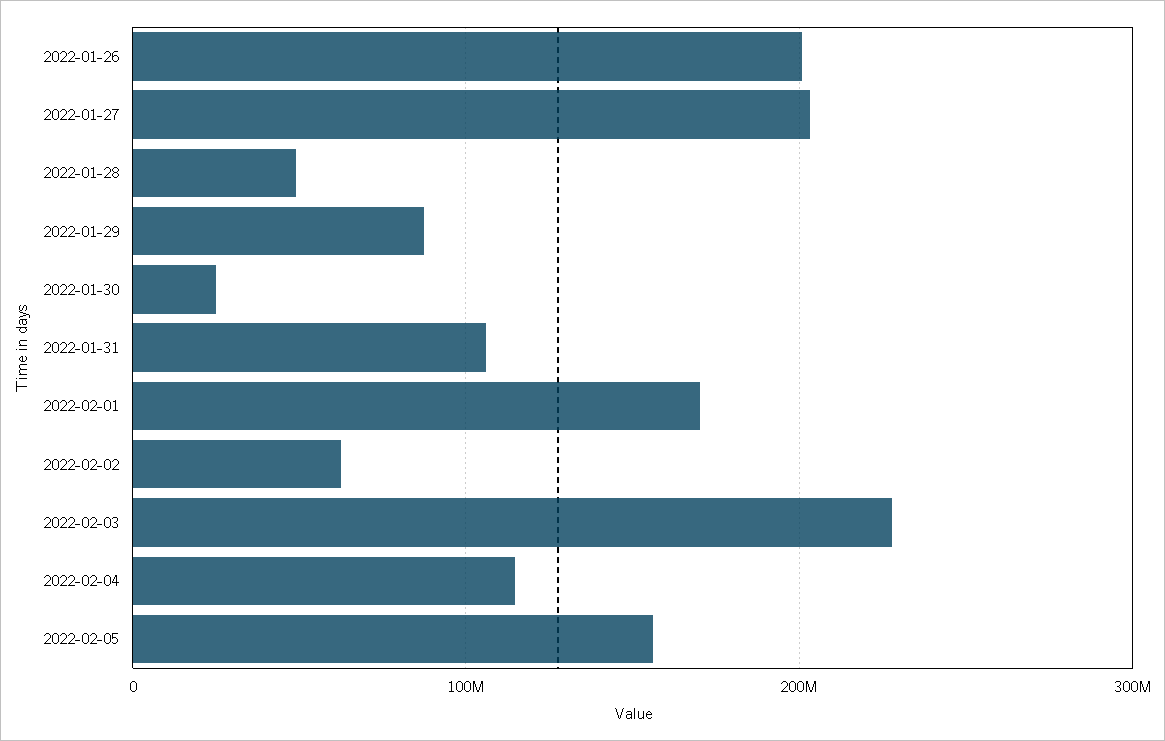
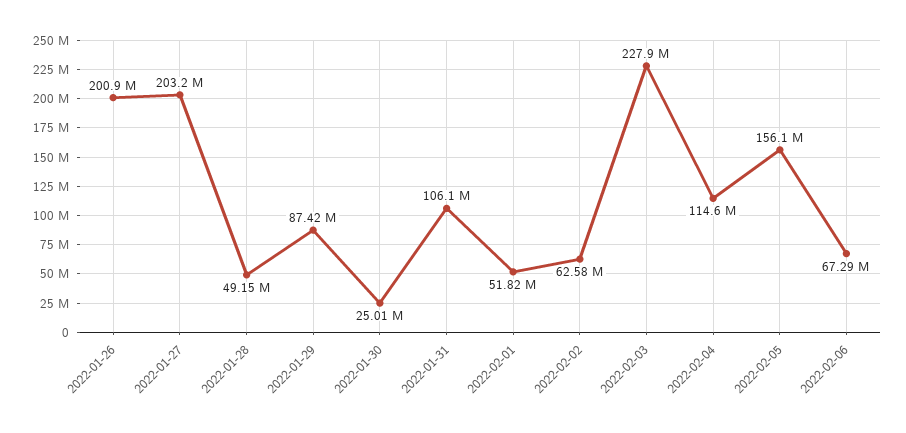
2022-02-01: 170000000 -> 51820000
2022-02-06: none -> 67290000

